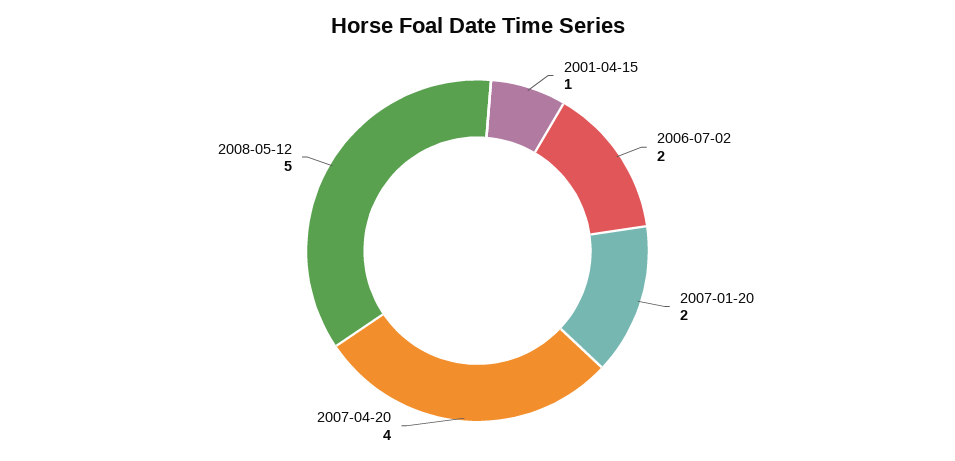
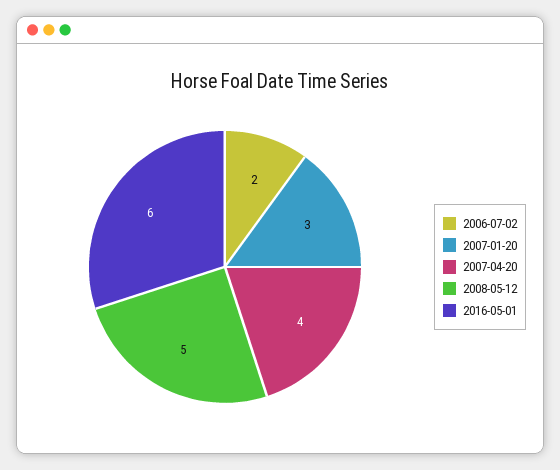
2001-04-15: 1 -> none
2007-01-20: 2 -> 3
2016-05-01: none -> 6

